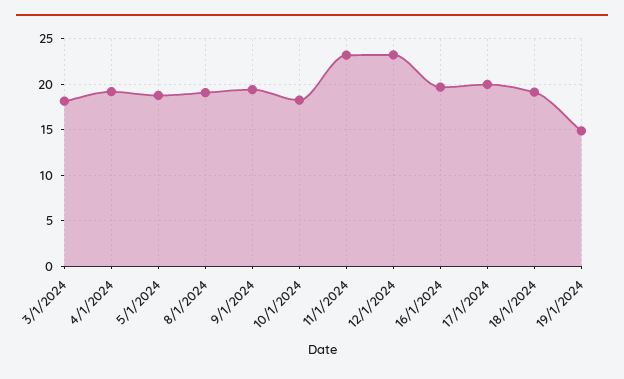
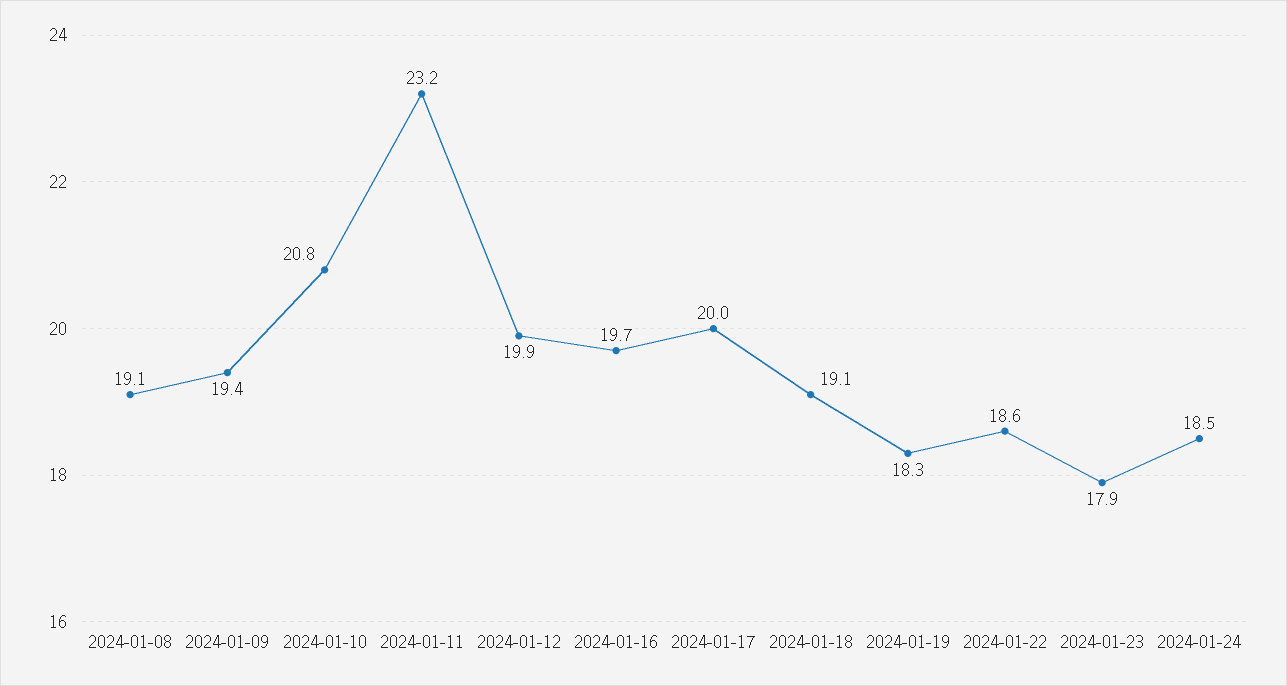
3/1/2024: 18 -> none
4/1/2024: 19 -> none
5/1/2024: 19 -> none
10/1/2024: 18 -> 20.8
12/1/2024: 23 -> 19.9
19/1/2024: 15 -> 18.3
2024-01-22: none -> 18.6
2024-01-23: none -> 17.9
2024-01-24: none -> 18.5

